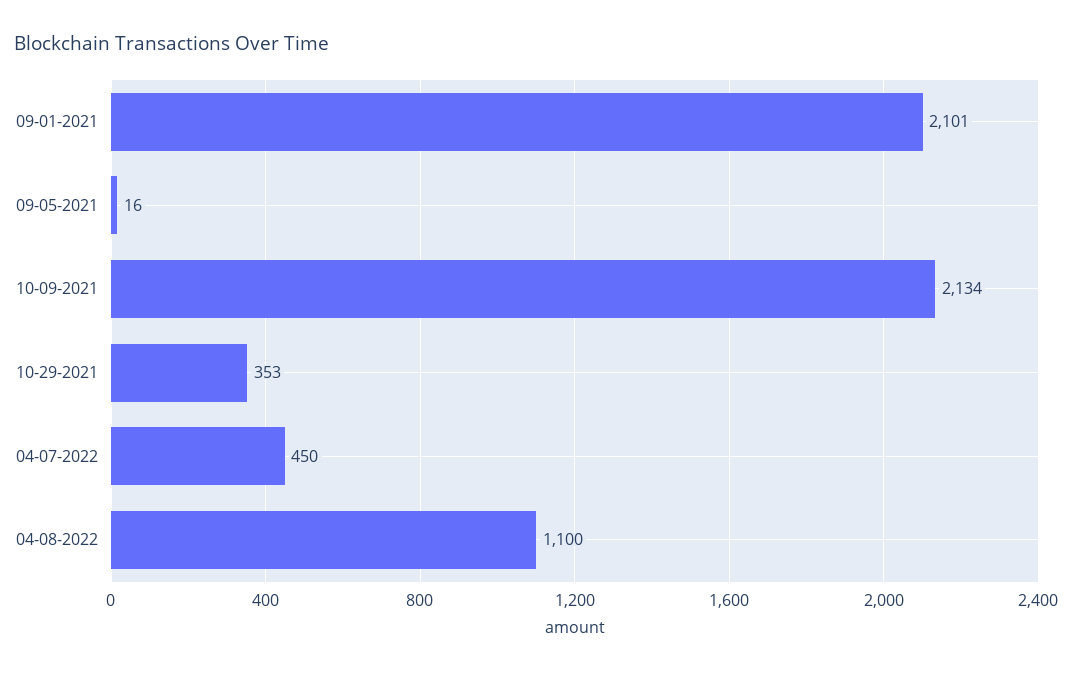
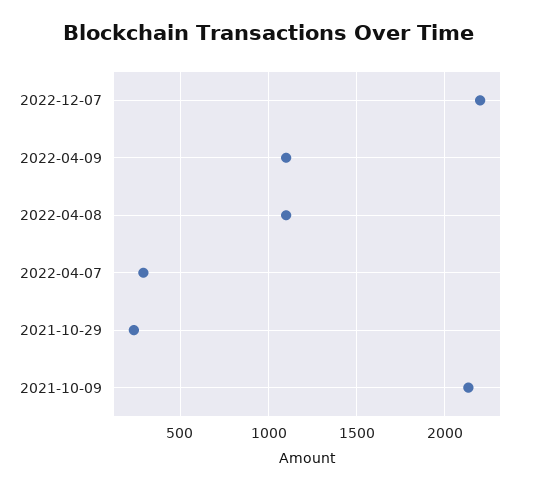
09-01-2021: 2101 -> none
09-05-2021: 16 -> none
10-29-2021: 353 -> 250
04-07-2022: 450 -> 300
2022-12-07: none -> 2200
2022-04-09: none -> 1100

